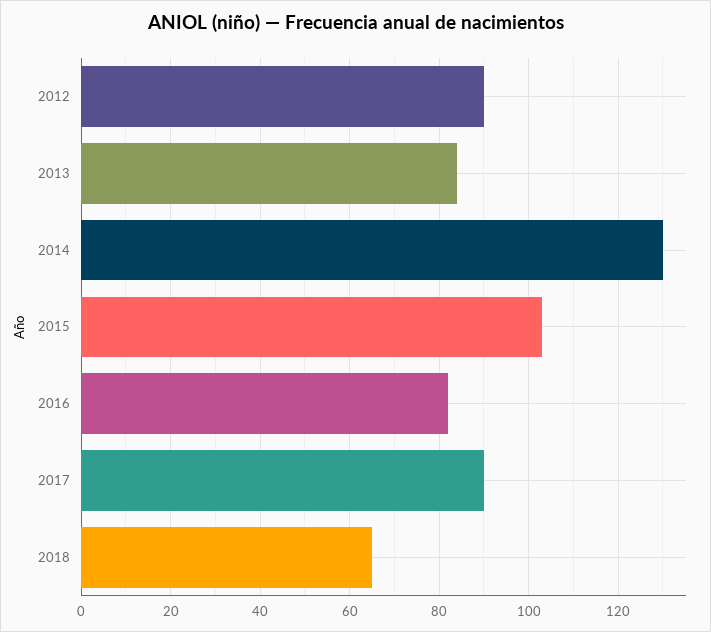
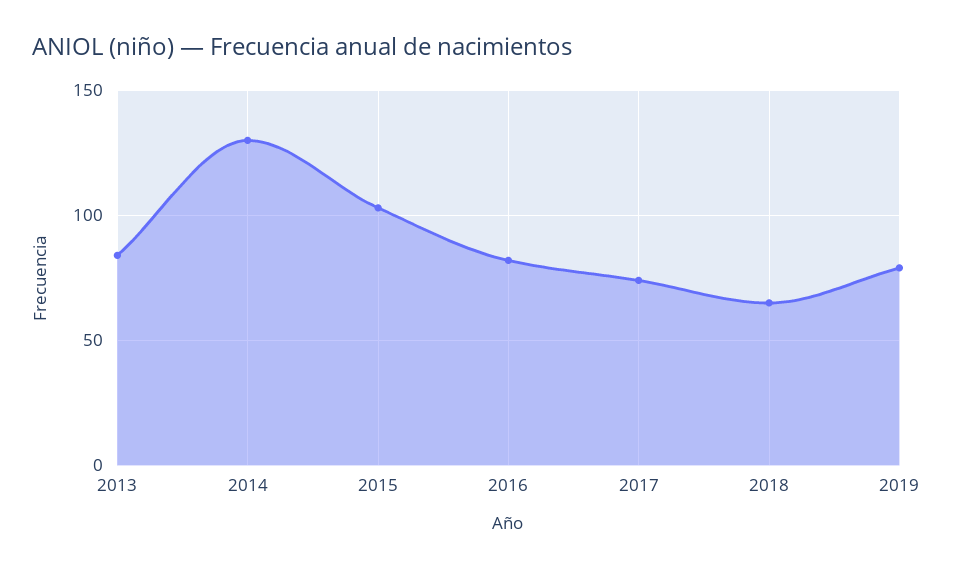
2012: 90 -> none
2017: 90 -> 75
2019: none -> 80

